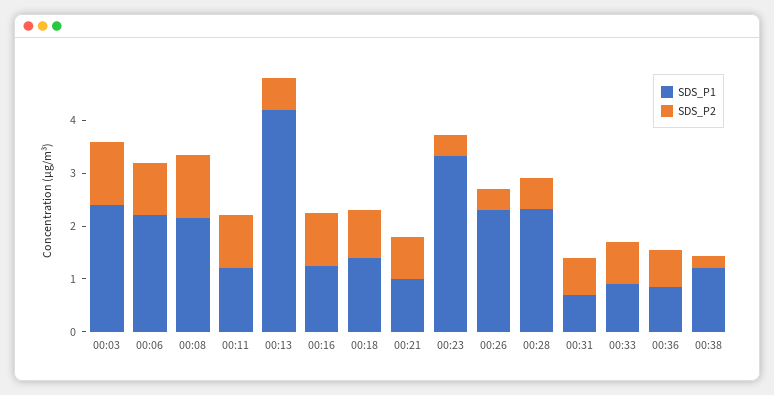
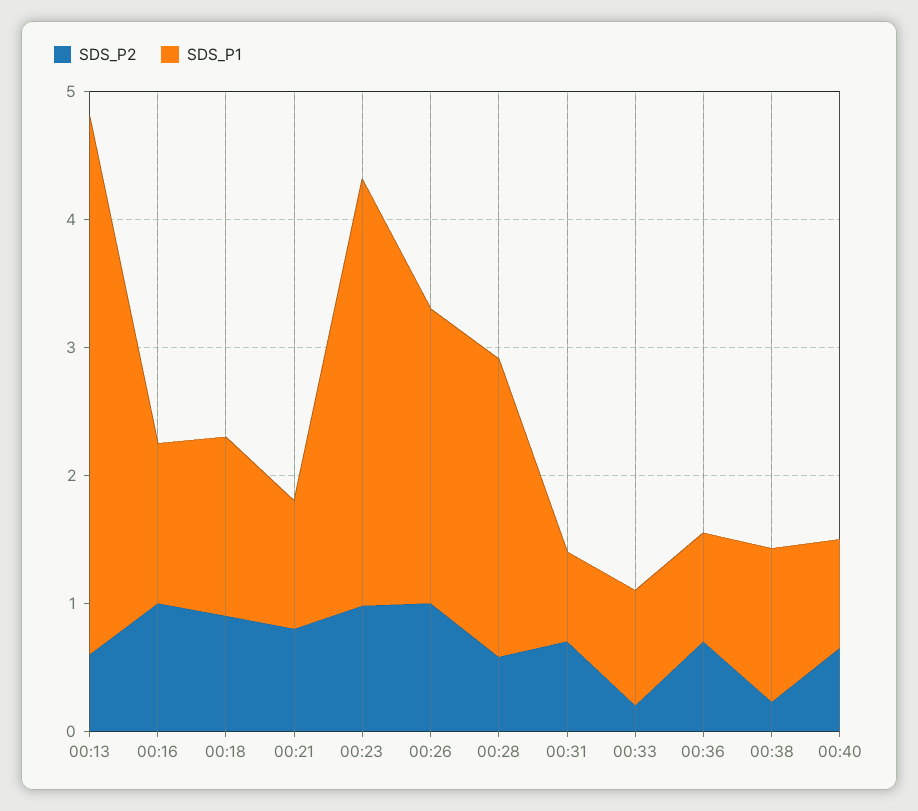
SDS_P1, 00:03: 2.4 -> none
SDS_P2, 00:03: 1.2 -> none
SDS_P1, 00:06: 2.2 -> none
SDS_P2, 00:06: 1 -> none
SDS_P1, 00:08: 2.2 -> none
SDS_P2, 00:08: 1.2 -> none
SDS_P1, 00:11: 1.2 -> none
SDS_P2, 00:11: 1 -> none
SDS_P2, 00:23: 0.4 -> 1
SDS_P2, 00:26: 0.4 -> 1
SDS_P2, 00:33: 0.8 -> 0.2
SDS_P2, 00:40: none -> 0.6
SDS_P1, 00:40: none -> 0.8

